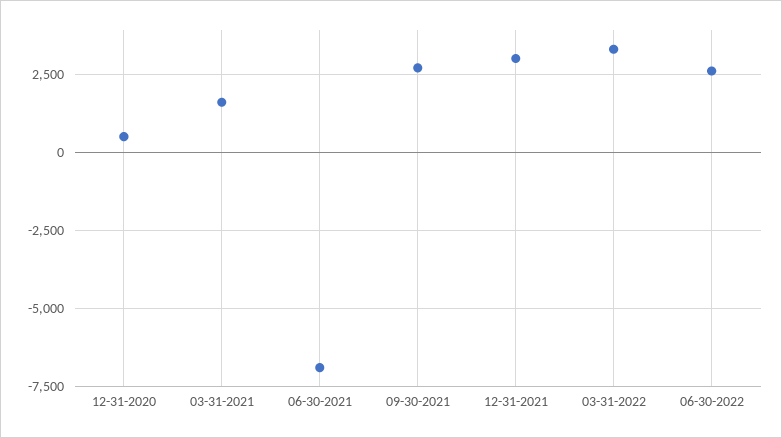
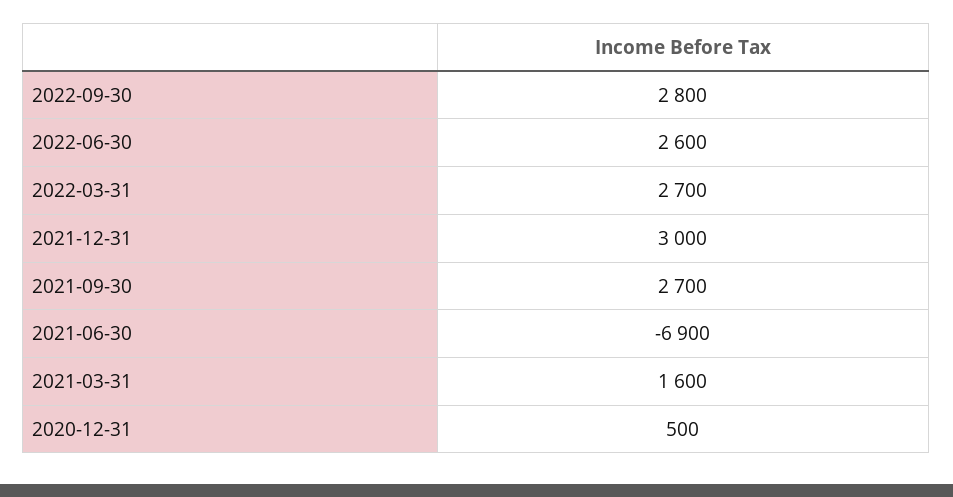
03-31-2022: 3250 -> 2700
2022-09-30: none -> 2800

